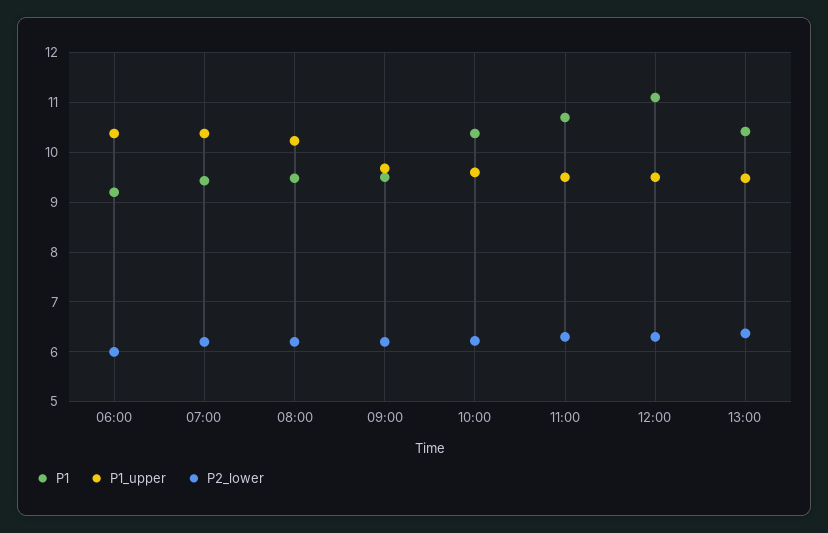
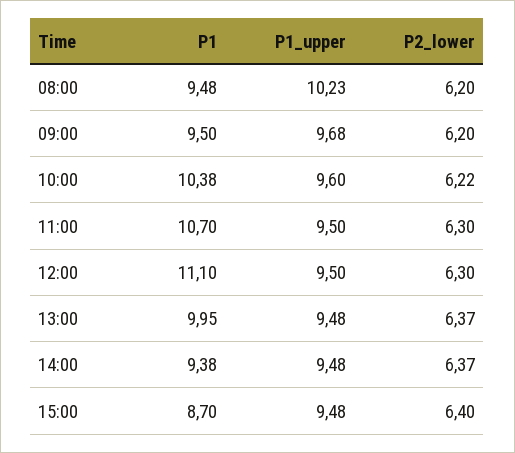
P1, 06:00: 9.2 -> none
P1_upper, 06:00: 10.4 -> none
P2_lower, 06:00: 6 -> none
P1, 07:00: 9.4 -> none
P1_upper, 07:00: 10.4 -> none
P2_lower, 07:00: 6.2 -> none
P1, 13:00: 10.4 -> 9.95
P1, 14:00: none -> 9.38
P1_upper, 14:00: none -> 9.48
P2_lower, 14:00: none -> 6.37
P1, 15:00: none -> 8.7
P1_upper, 15:00: none -> 9.48
P2_lower, 15:00: none -> 6.4

